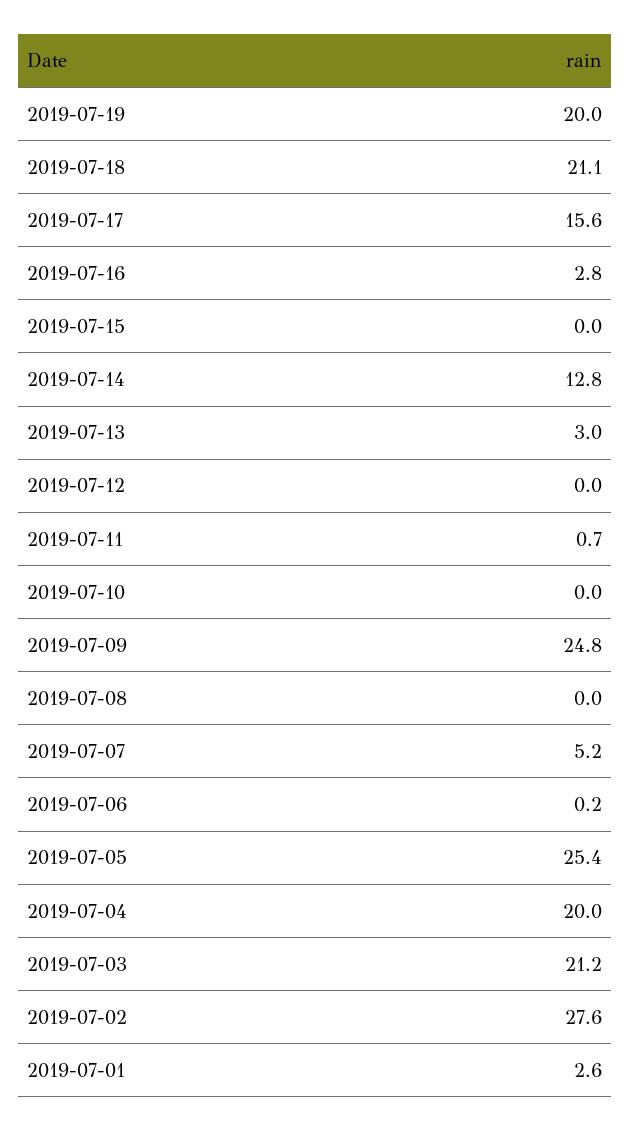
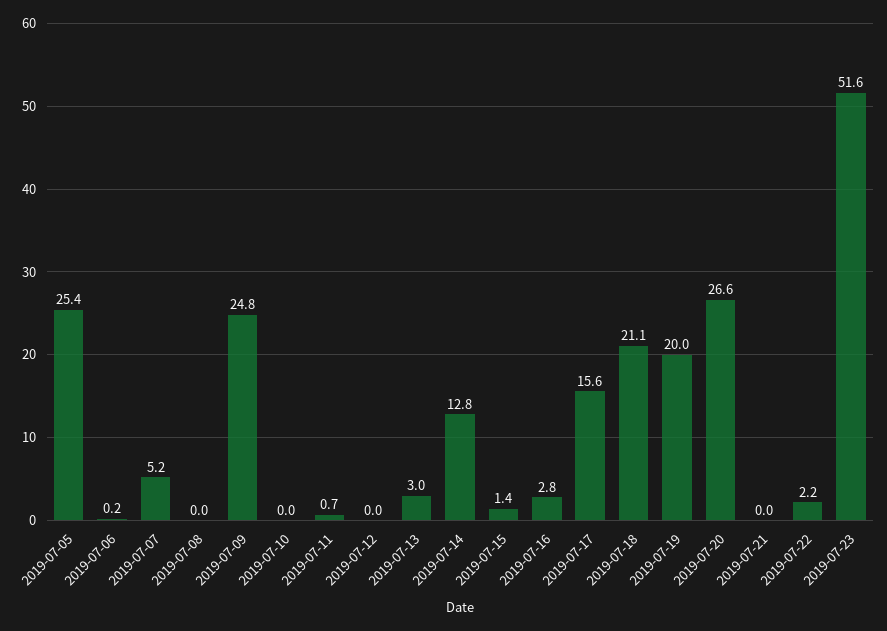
2019-07-15: 0 -> 1.4
2019-07-04: 20 -> none
2019-07-03: 21.2 -> none
2019-07-02: 27.6 -> none
2019-07-01: 2.6 -> none
2019-07-20: none -> 26.6
2019-07-21: none -> 0
2019-07-22: none -> 2.2
2019-07-23: none -> 51.6

